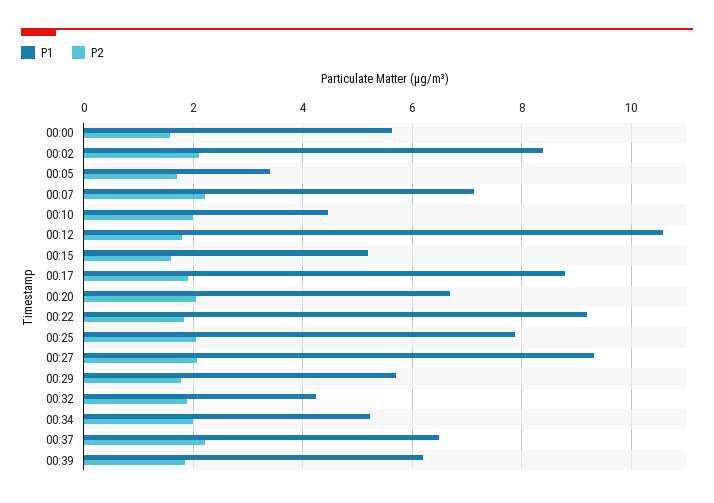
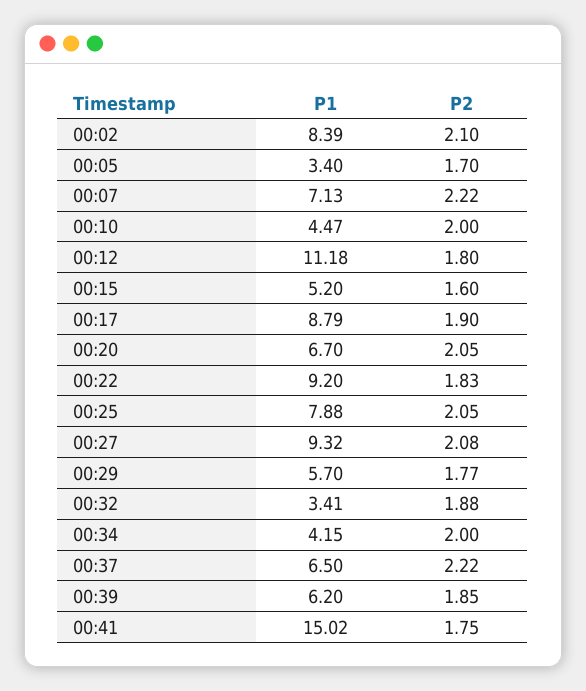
P1, 00:00: 5.6 -> none
P2, 00:00: 1.6 -> none
P1, 00:12: 10.6 -> 11.18
P1, 00:32: 4.2 -> 3.41
P1, 00:34: 5.2 -> 4.15
P1, 00:41: none -> 15.02
P2, 00:41: none -> 1.75

